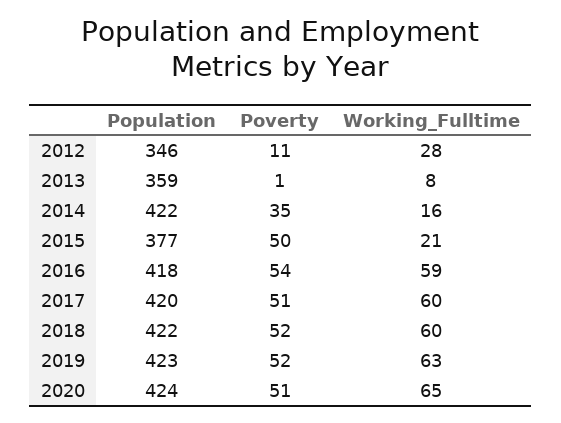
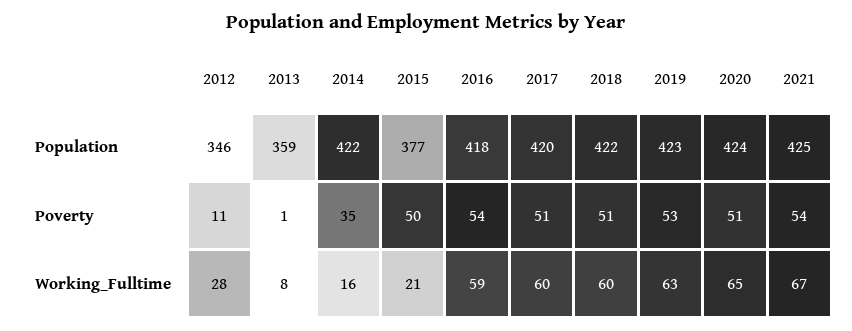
Poverty, 2018: 52 -> 51
Poverty, 2019: 52 -> 53
Population, 2021: none -> 425
Poverty, 2021: none -> 54
Working_Fulltime, 2021: none -> 67

